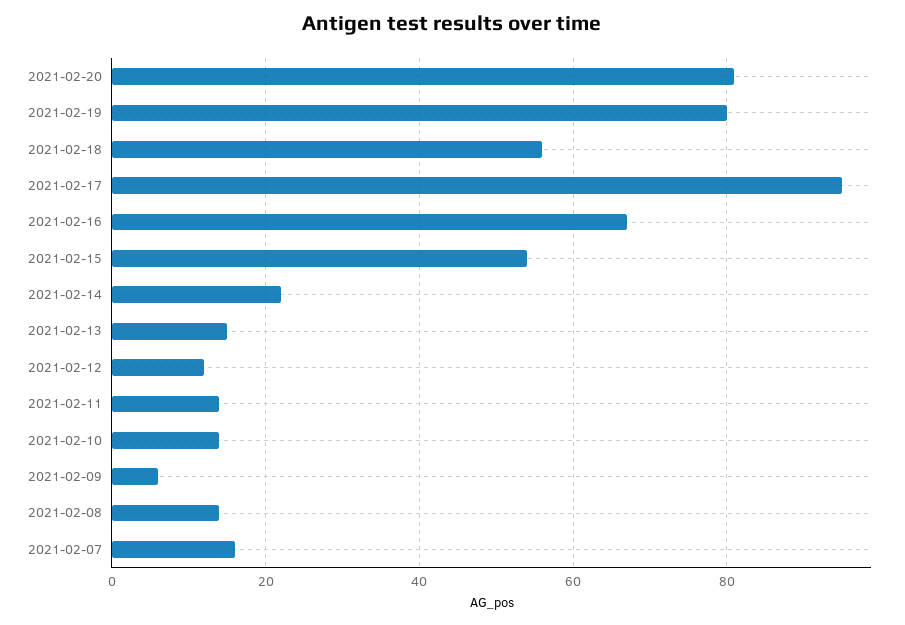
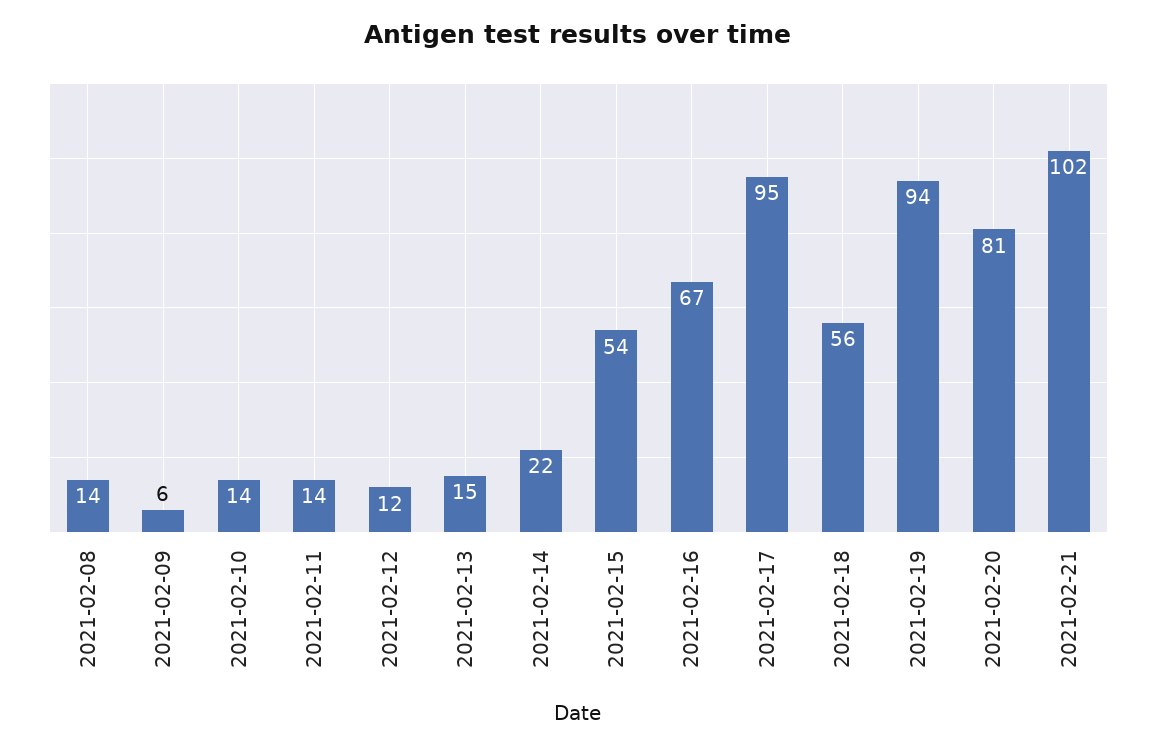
2021-02-19: 80 -> 94
2021-02-07: 15 -> none
2021-02-21: none -> 102

